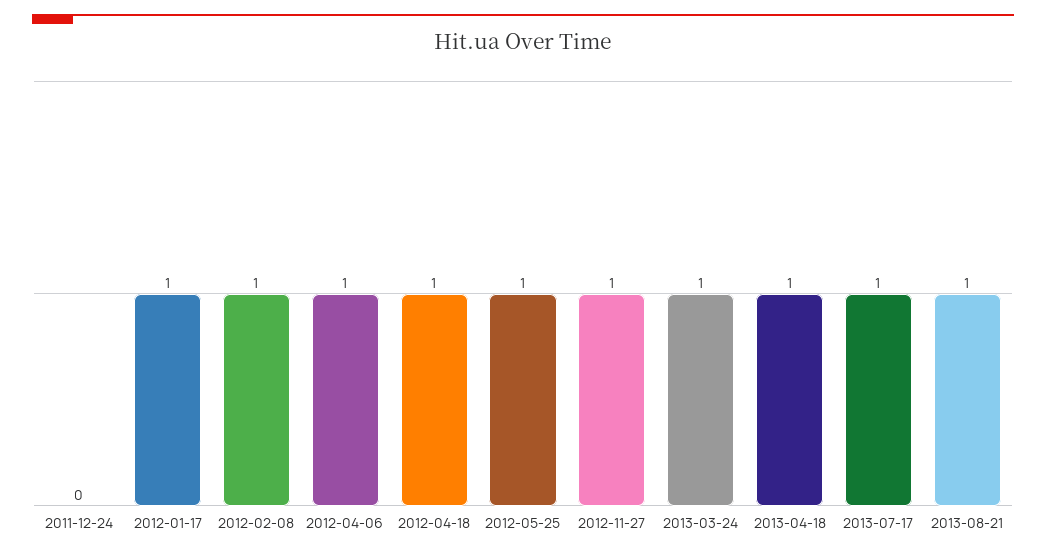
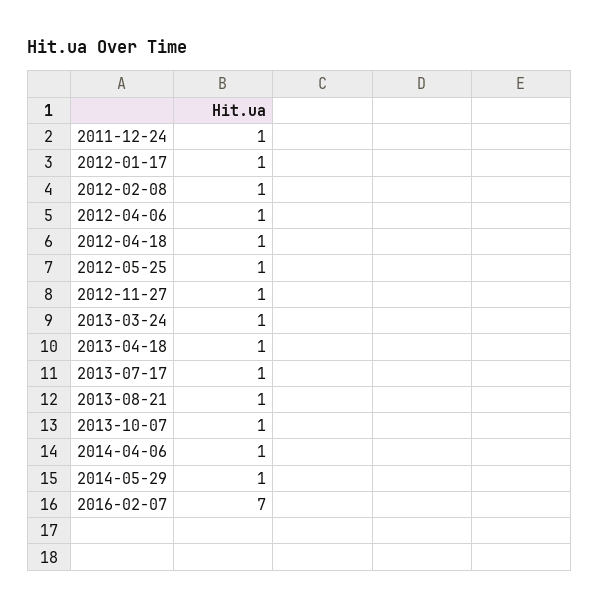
2011-12-24: 0 -> 1
2013-10-07: none -> 1
2014-04-06: none -> 1
2014-05-29: none -> 1
2016-02-07: none -> 7

